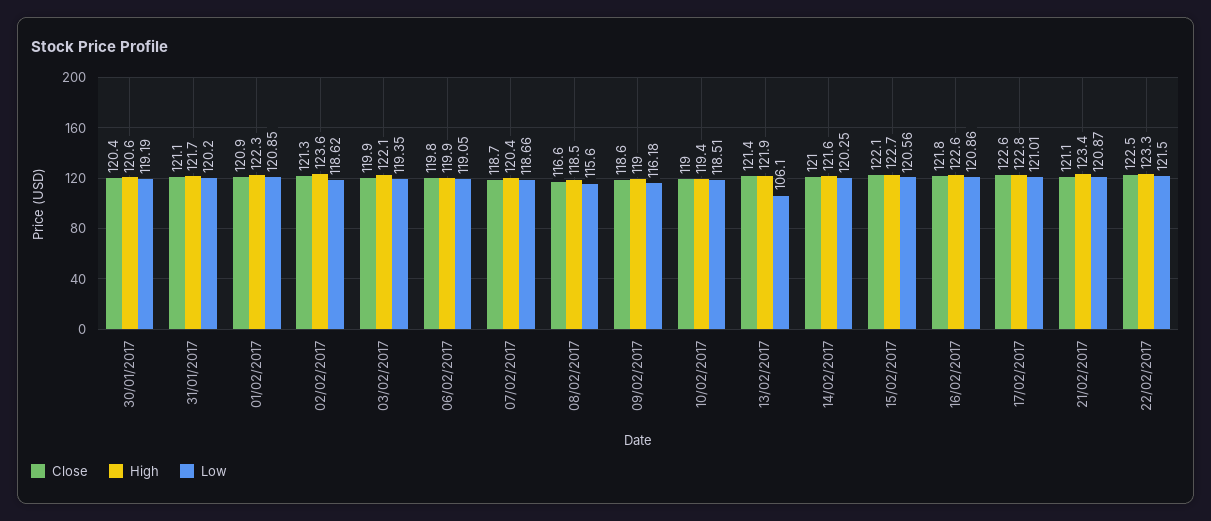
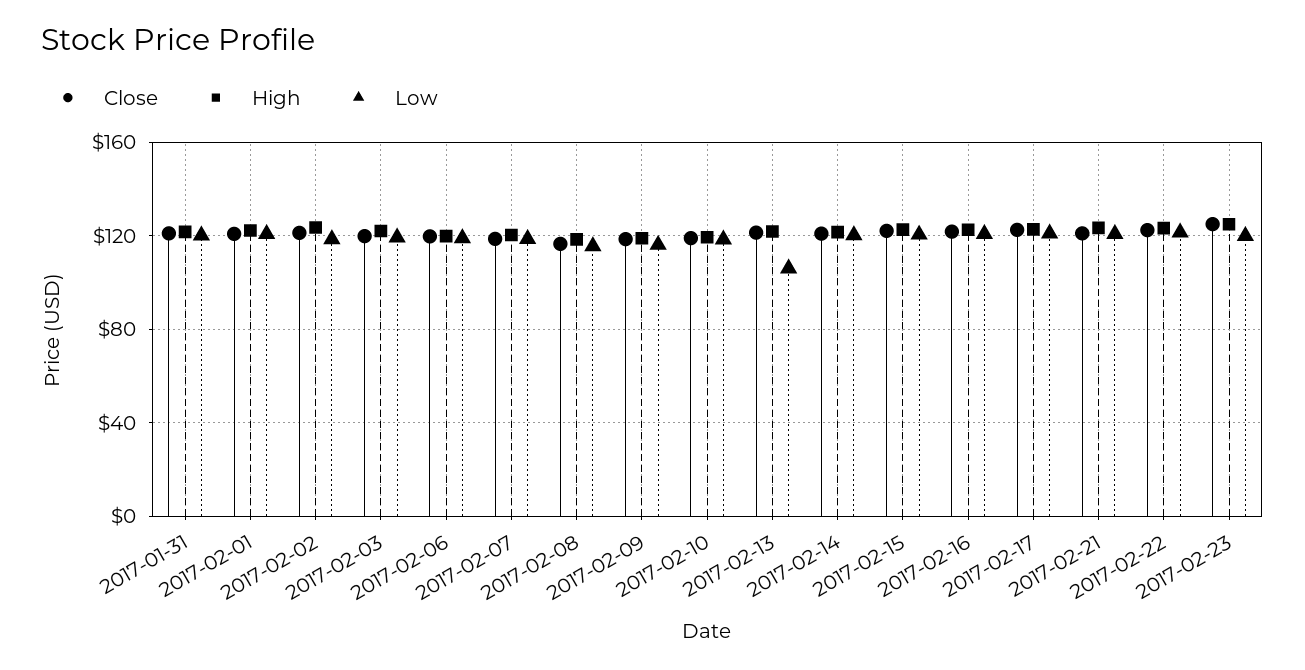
Close, 30/01/2017: 120.4 -> none
High, 30/01/2017: 120.6 -> none
Low, 30/01/2017: 119.19 -> none
Close, 2017-02-23: none -> 125
High, 2017-02-23: none -> 125
Low, 2017-02-23: none -> 120

